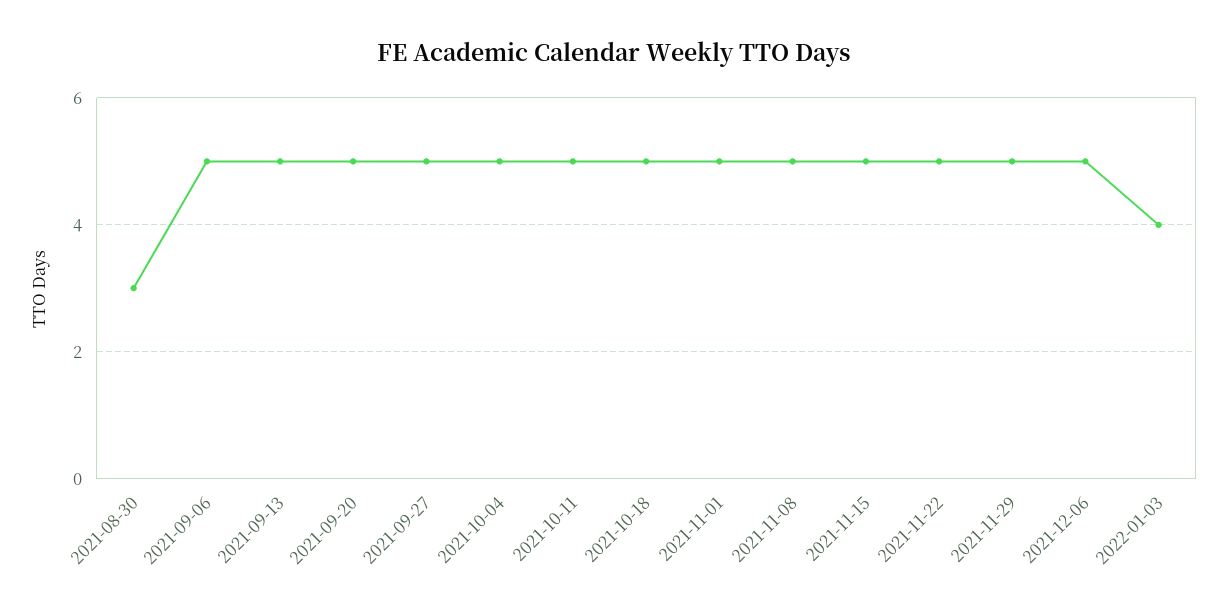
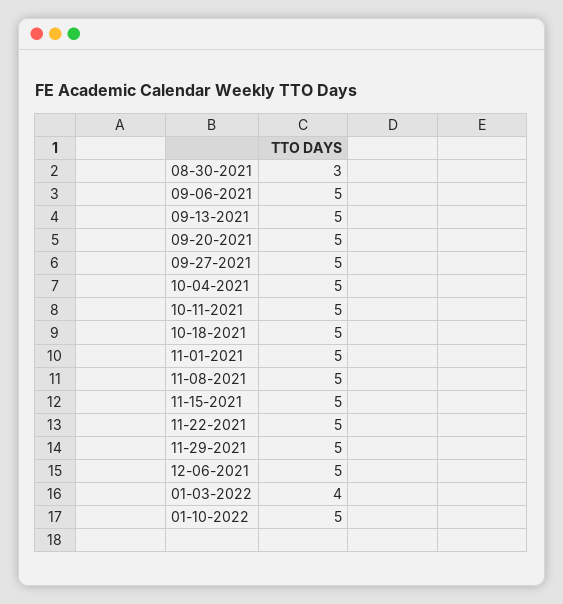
01-10-2022: none -> 5

